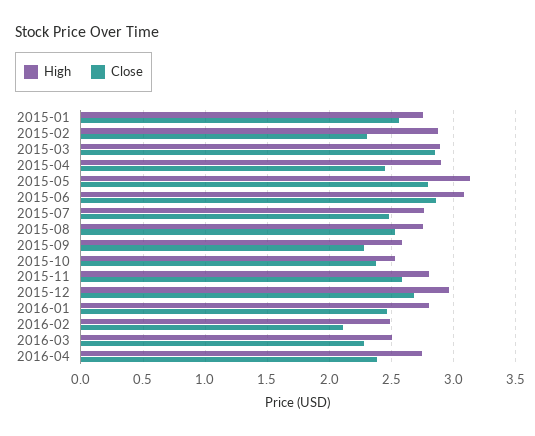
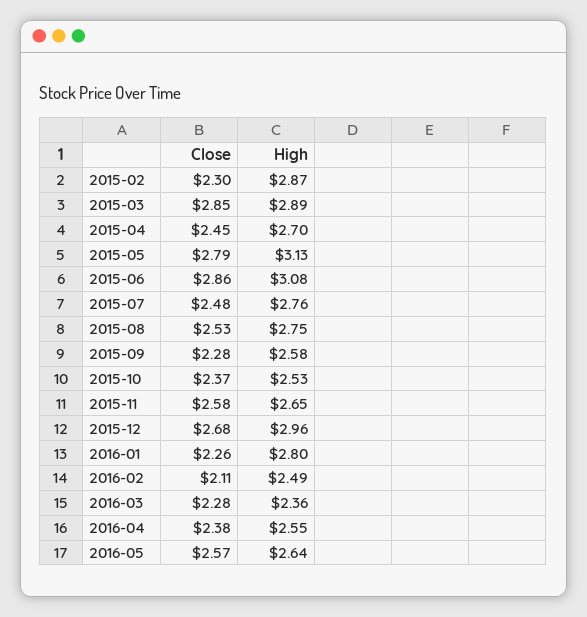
High, 2015-01: 2.75 -> none
Close, 2015-01: 2.55 -> none
High, 2015-04: 2.9 -> 2.7
High, 2015-11: 2.8 -> 2.65
Close, 2016-01: 2.45 -> 2.26
High, 2016-03: 2.5 -> 2.36
High, 2016-04: 2.75 -> 2.55
Close, 2016-05: none -> 2.57
High, 2016-05: none -> 2.64

